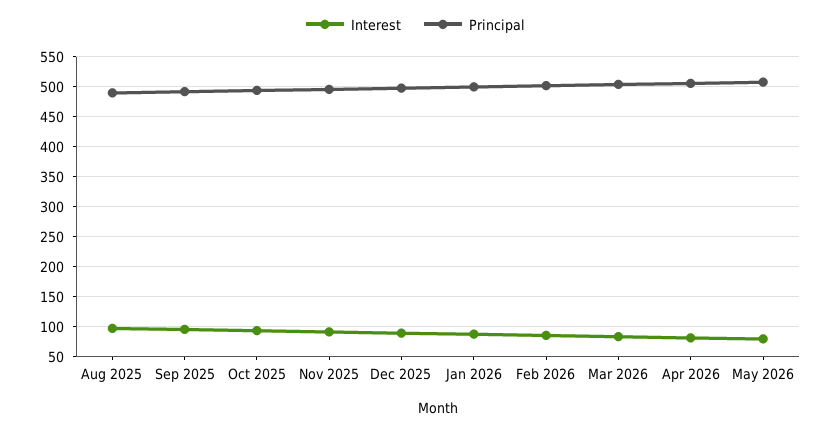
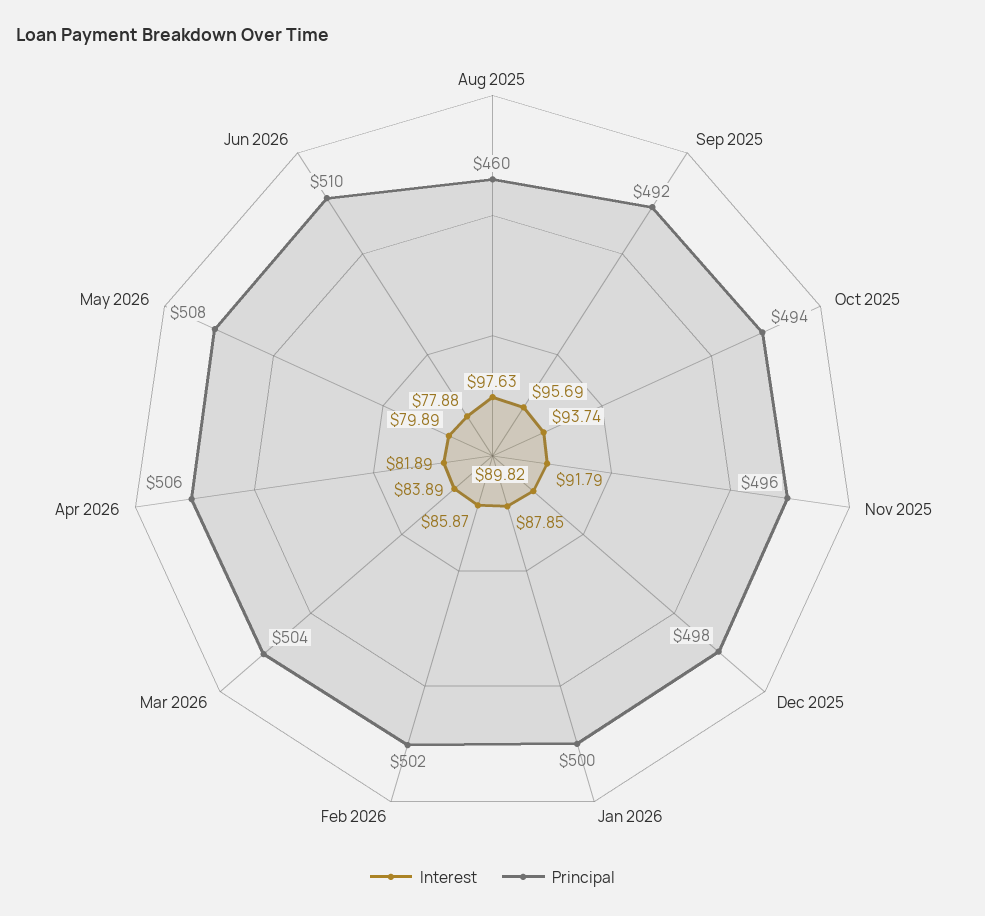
Principal, Aug 2025: 490 -> 460
Interest, Jun 2026: none -> 77.88
Principal, Jun 2026: none -> 510

